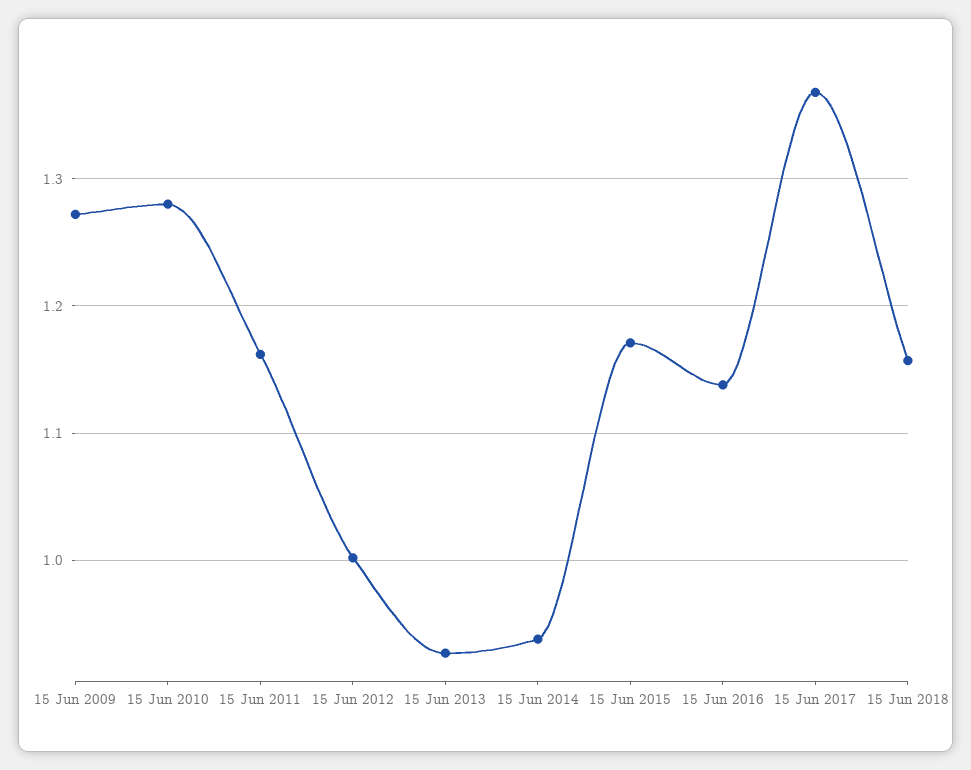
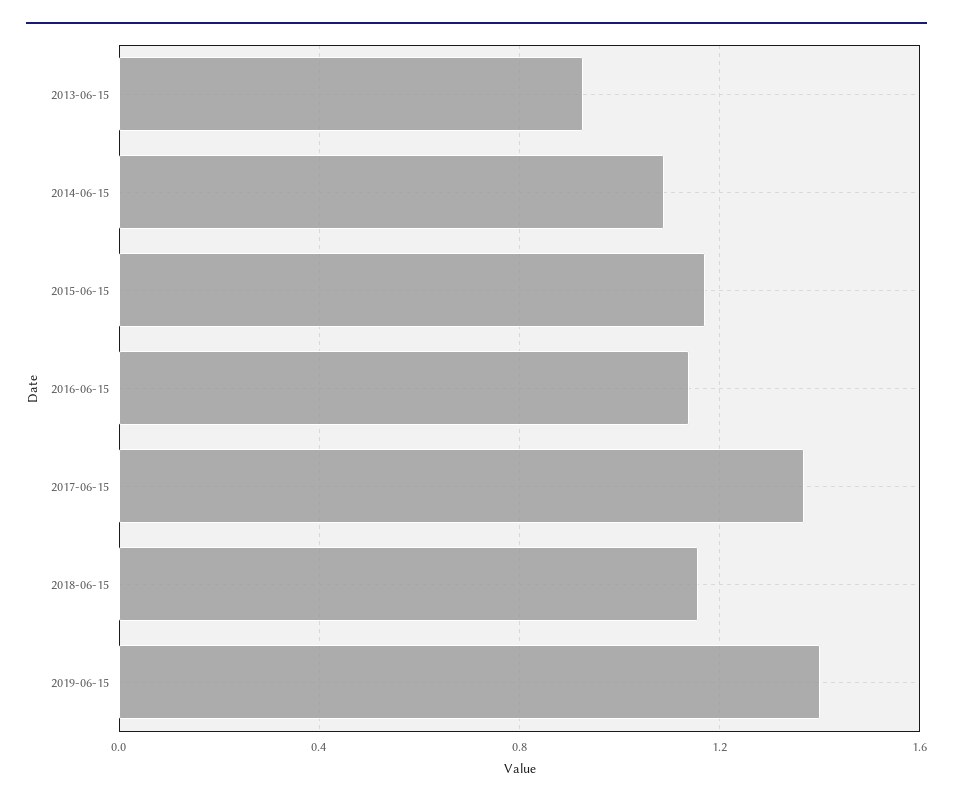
15 Jun 2009: 1.27 -> none
15 Jun 2010: 1.28 -> none
15 Jun 2011: 1.16 -> none
15 Jun 2012: 1 -> none
15 Jun 2014: 0.94 -> 1.1
2019-06-15: none -> 1.4

